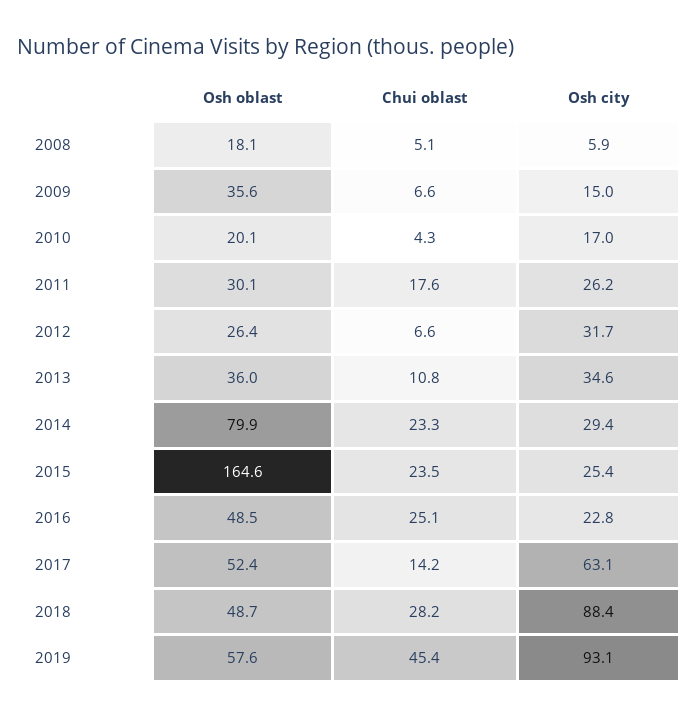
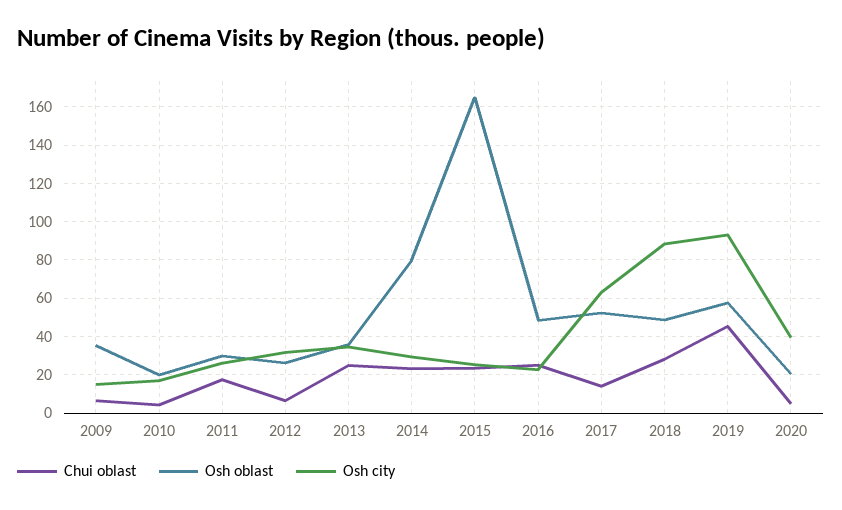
Osh oblast, 2008: 18.1 -> none
Chui oblast, 2008: 5.1 -> none
Osh city, 2008: 5.9 -> none
Chui oblast, 2013: 10.8 -> 25
Chui oblast, 2020: none -> 5
Osh oblast, 2020: none -> 20
Osh city, 2020: none -> 40

